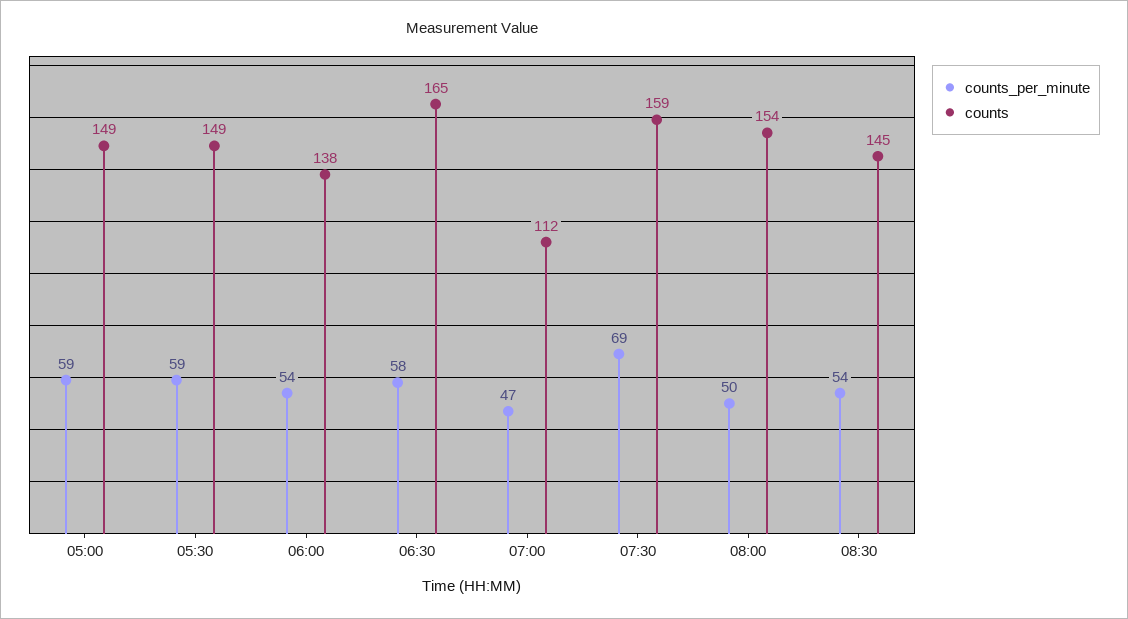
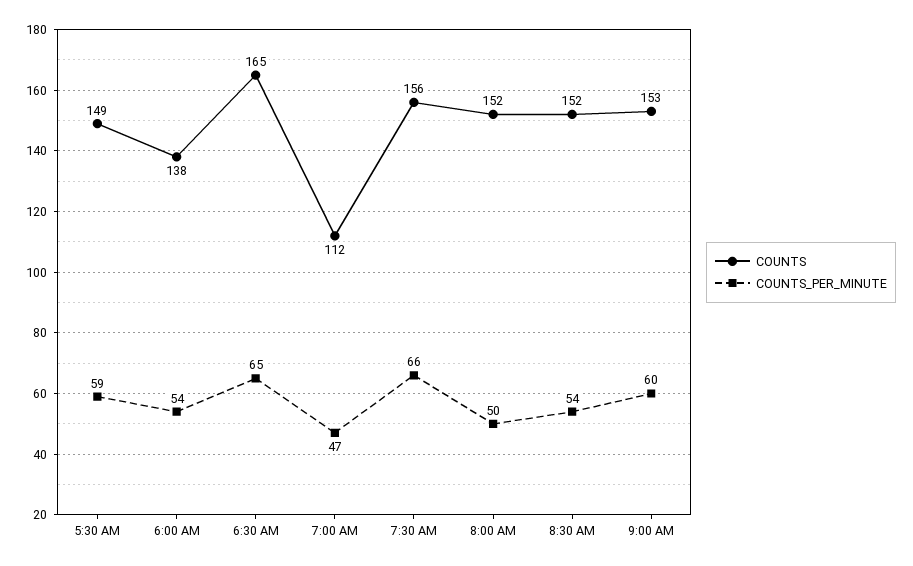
counts_per_minute, 05:00: 59 -> none
counts, 05:00: 149 -> none
counts_per_minute, 06:30: 58 -> 65
counts_per_minute, 07:30: 69 -> 66
counts, 07:30: 159 -> 156
counts, 08:00: 154 -> 152
counts, 08:30: 145 -> 152
counts, 9:00 AM: none -> 153
counts_per_minute, 9:00 AM: none -> 60

